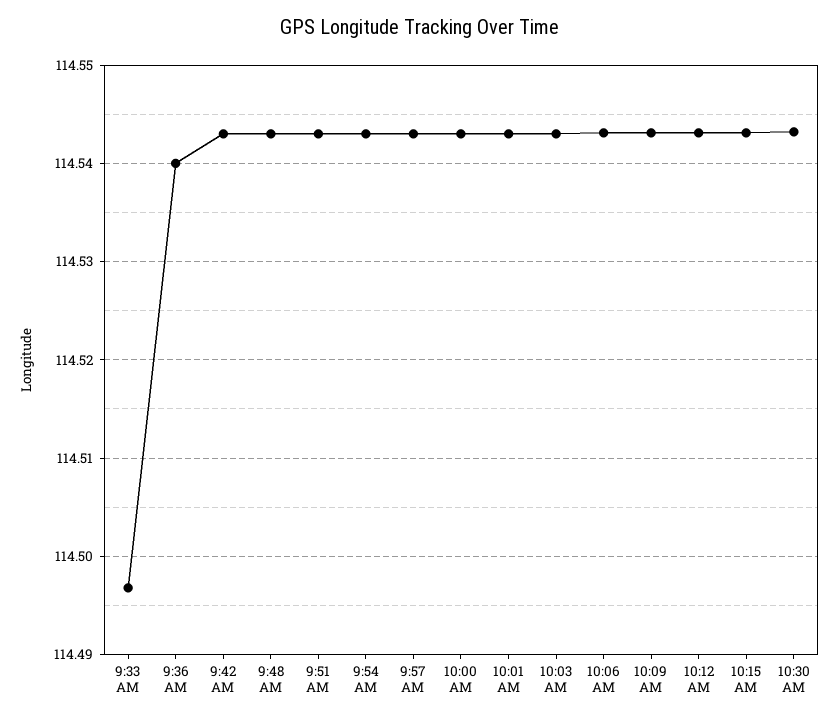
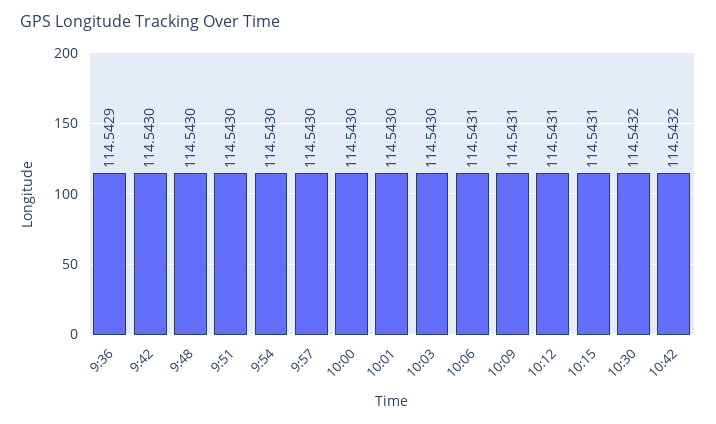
9:33 AM: 114.497 -> none
9:36 AM: 114.54 -> 114.5429
10:42: none -> 114.5432

